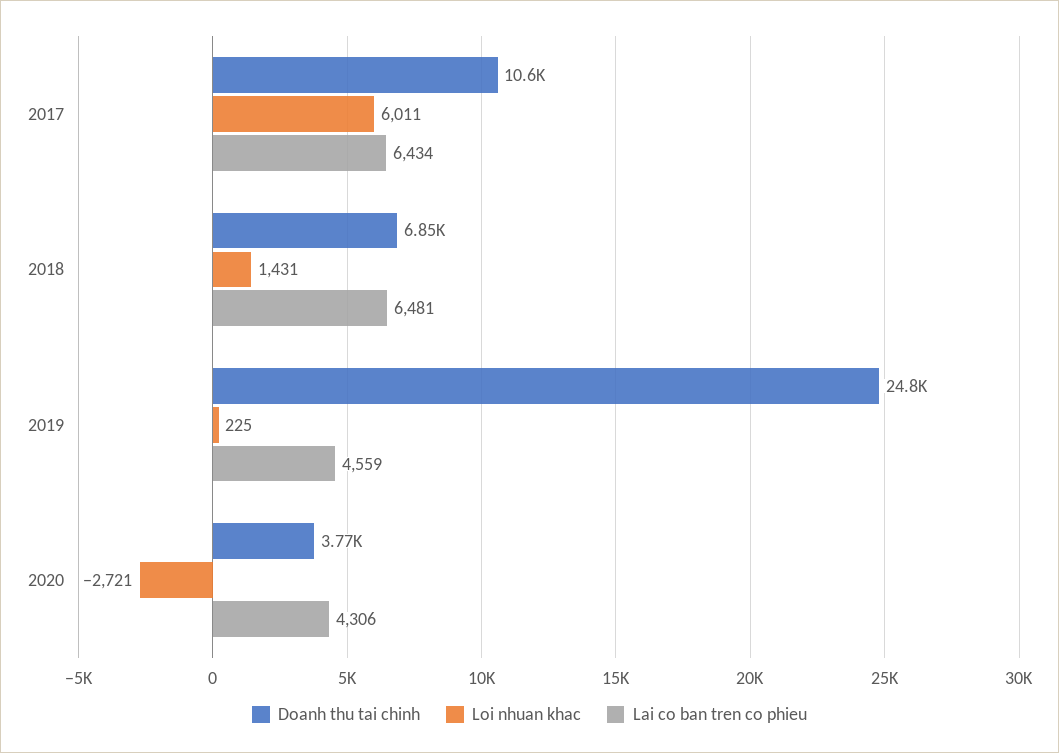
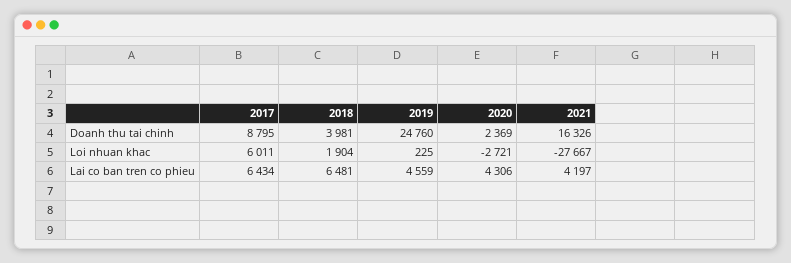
Doanh thu tai chinh, 2017: 10600 -> 8795
Doanh thu tai chinh, 2018: 6850 -> 3981
Loi nhuan khac, 2018: 1431 -> 1904
Doanh thu tai chinh, 2020: 3770 -> 2369
Doanh thu tai chinh, 2021: none -> 16326
Loi nhuan khac, 2021: none -> -27667
Lai co ban tren co phieu, 2021: none -> 4197

